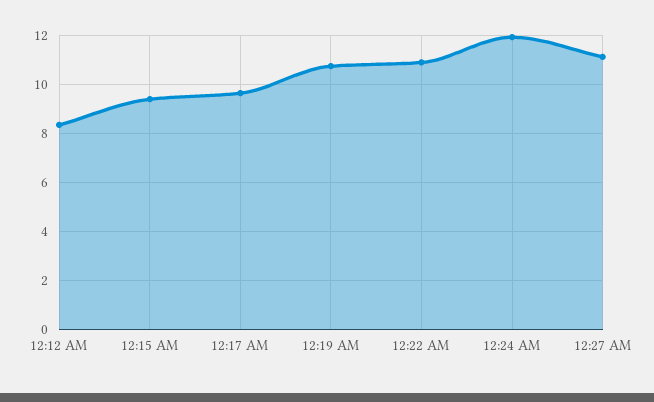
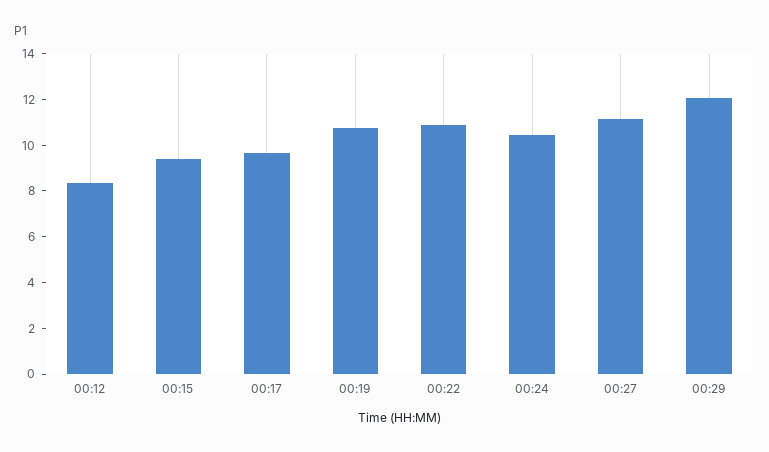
12:24 AM: 12 -> 10.5
00:29: none -> 12

